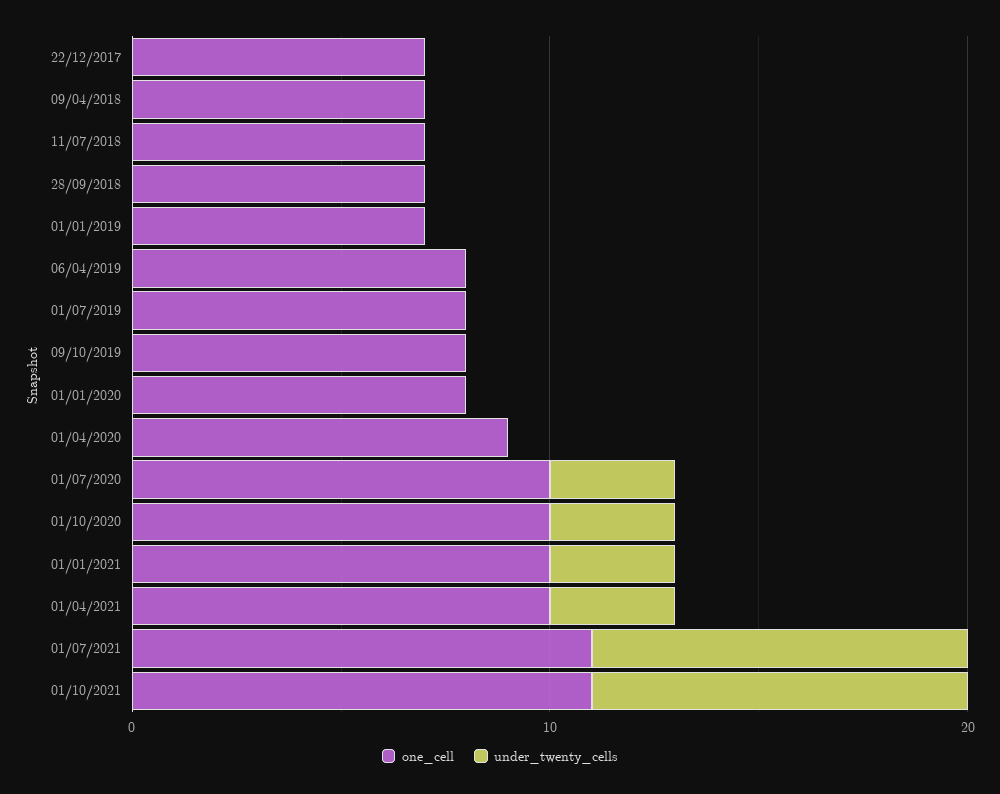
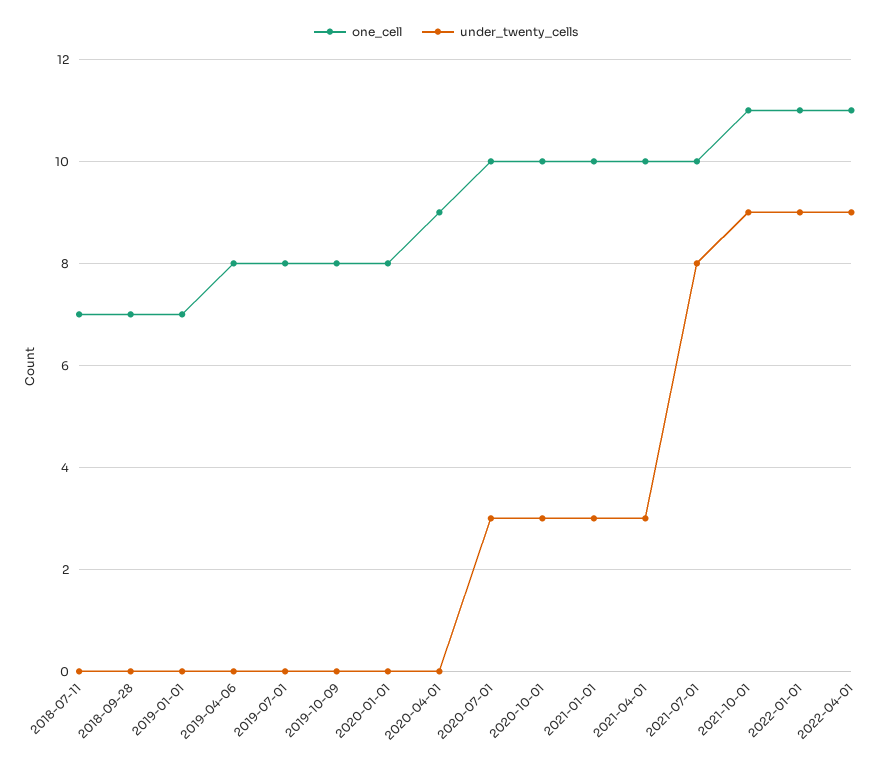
one_cell, 22/12/2017: 7 -> none
under_twenty_cells, 22/12/2017: 0 -> none
one_cell, 09/04/2018: 7 -> none
under_twenty_cells, 09/04/2018: 0 -> none
one_cell, 01/07/2021: 11 -> 10
under_twenty_cells, 01/07/2021: 9 -> 8
one_cell, 2022-01-01: none -> 11
under_twenty_cells, 2022-01-01: none -> 9
one_cell, 2022-04-01: none -> 11
under_twenty_cells, 2022-04-01: none -> 9

